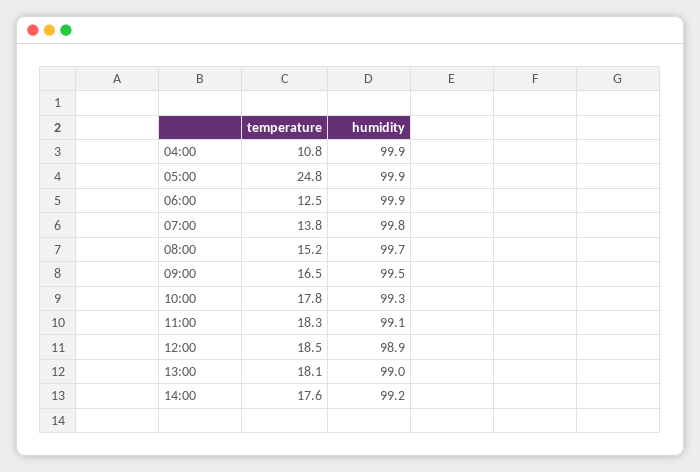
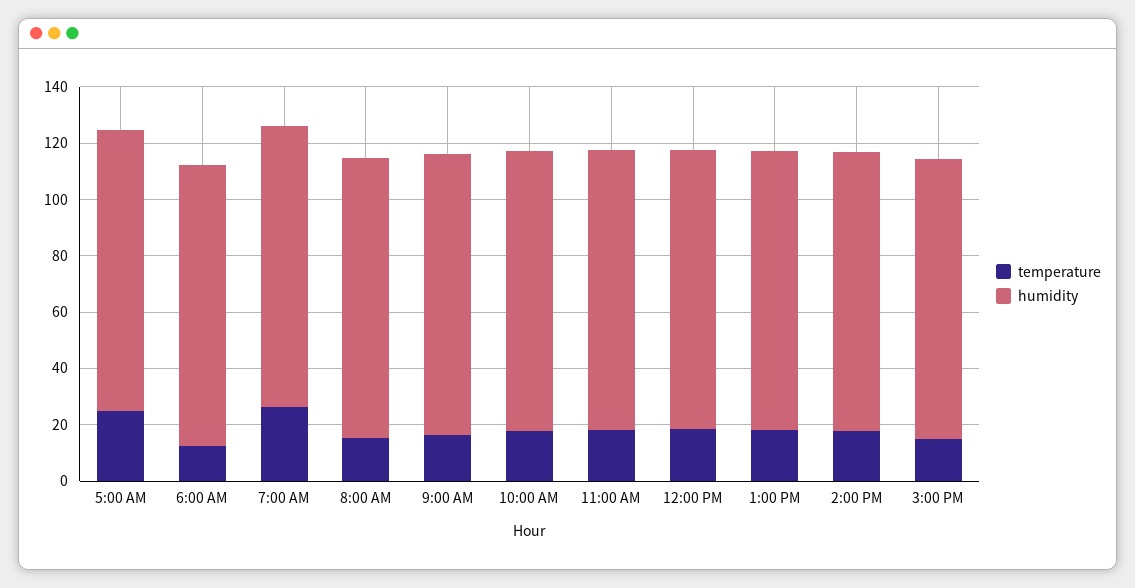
temperature, 04:00: 10.8 -> none
humidity, 04:00: 99.9 -> none
temperature, 07:00: 13.8 -> 25
temperature, 3:00 PM: none -> 15
humidity, 3:00 PM: none -> 100

